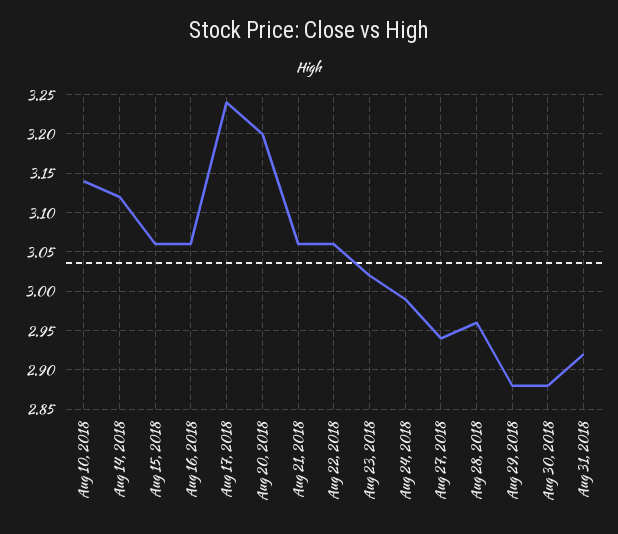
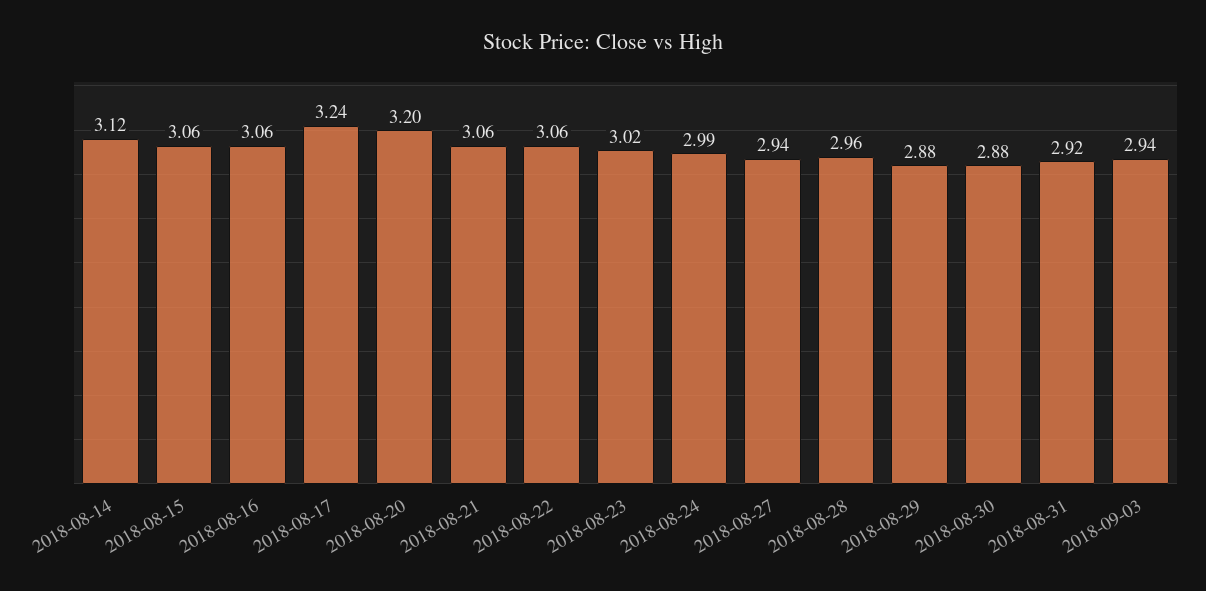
Aug 10, 2018: 3.14 -> none
2018-09-03: none -> 2.94

